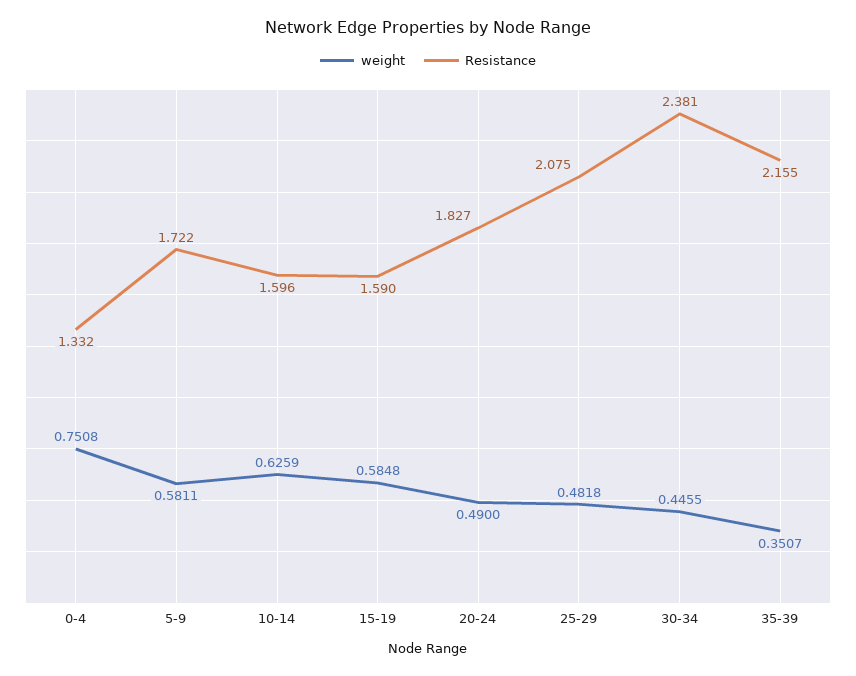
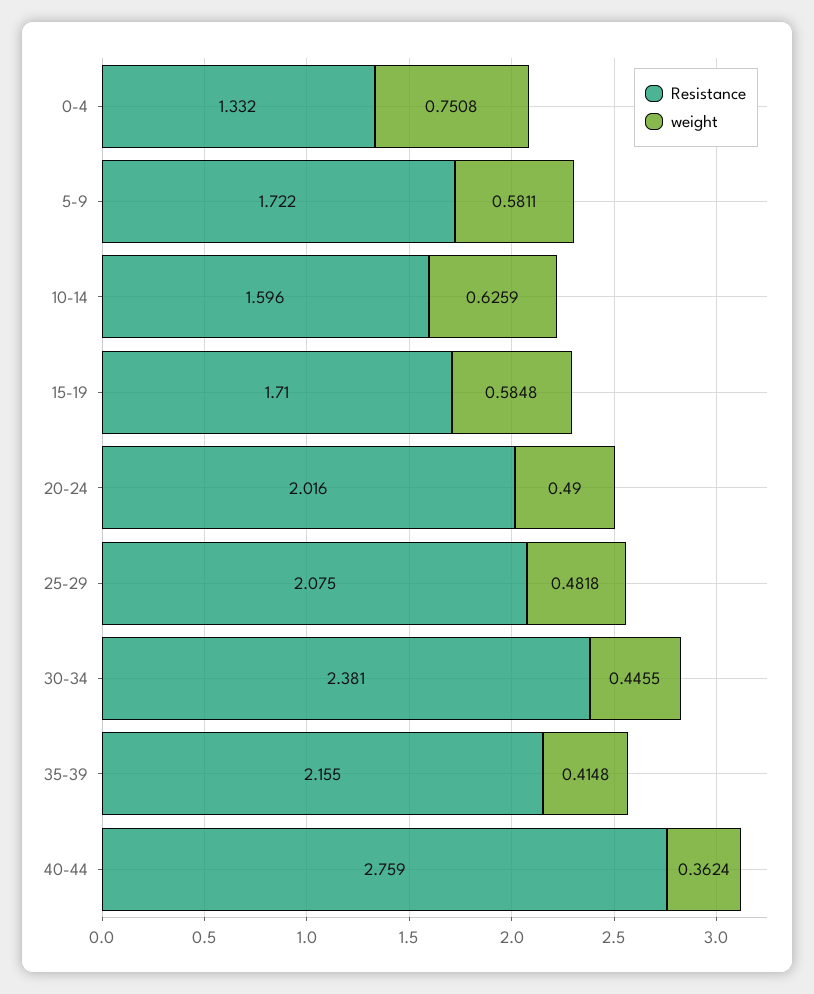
Resistance, 15-19: 1.59 -> 1.71
Resistance, 20-24: 1.827 -> 2.016
weight, 35-39: 0.3507 -> 0.4148
Resistance, 40-44: none -> 2.759
weight, 40-44: none -> 0.3624

